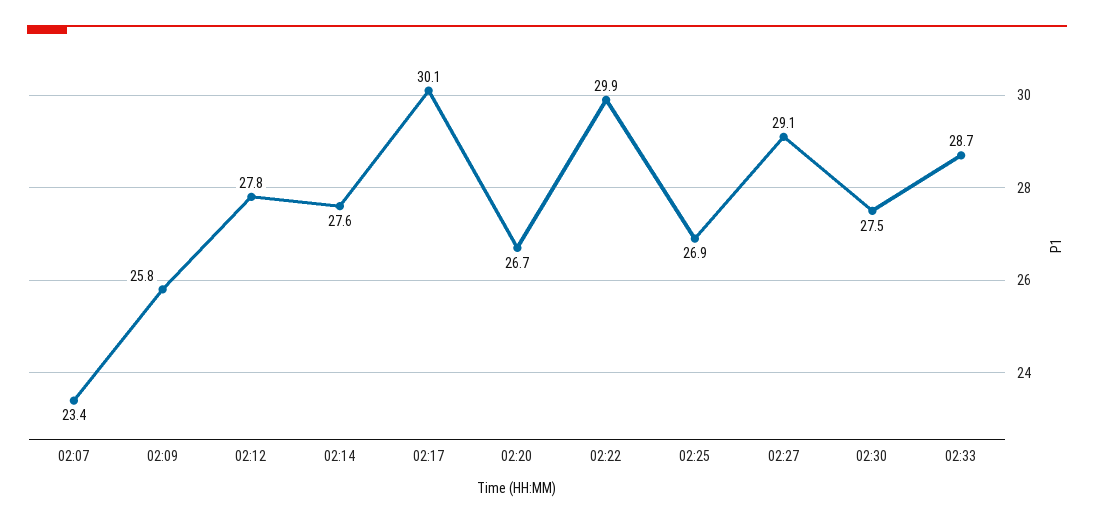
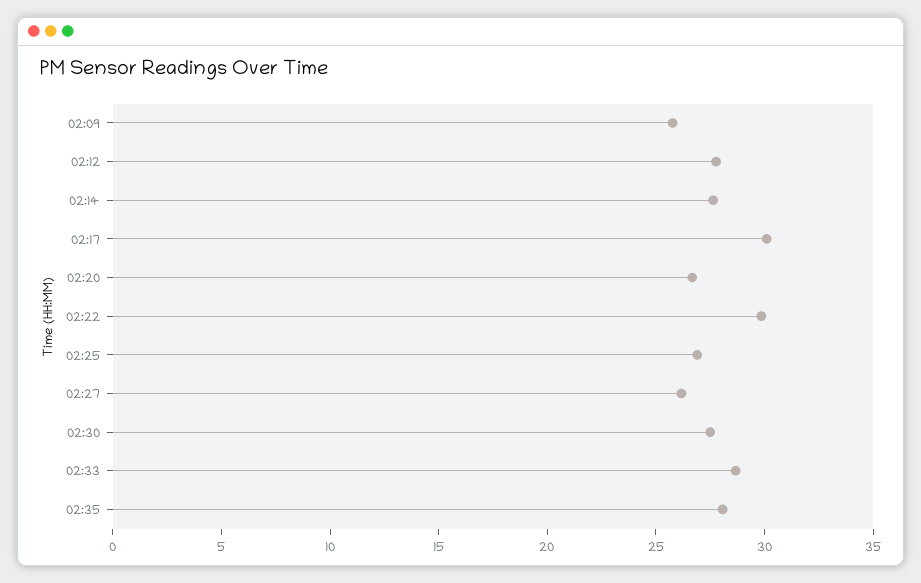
02:07: 23.4 -> none
02:27: 29.1 -> 26
02:35: none -> 28

